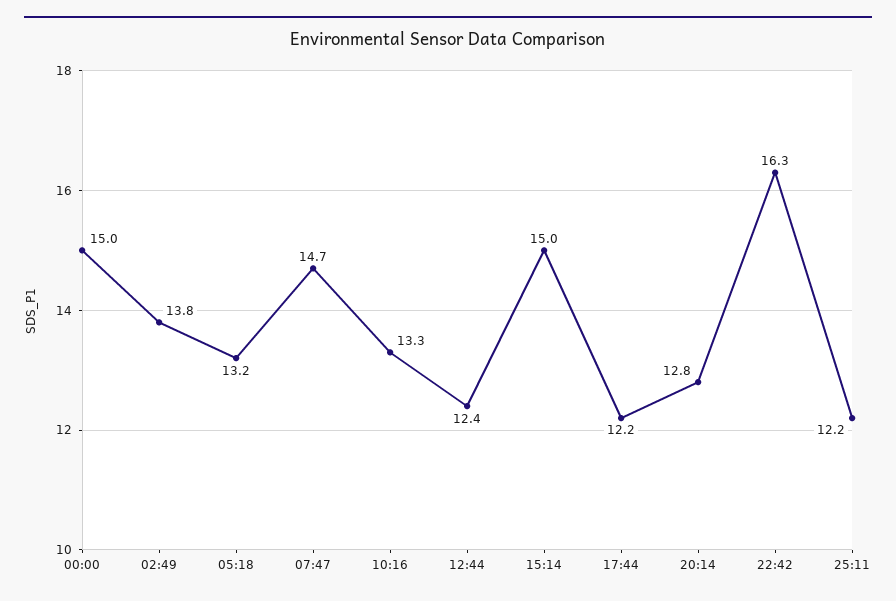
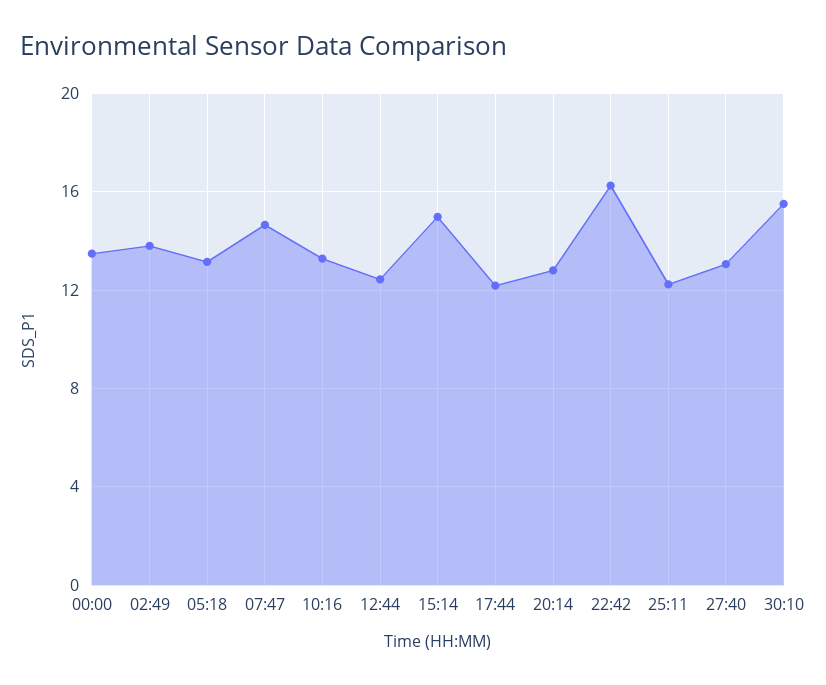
00:00: 15 -> 13.5
27:40: none -> 13
30:10: none -> 15.5

